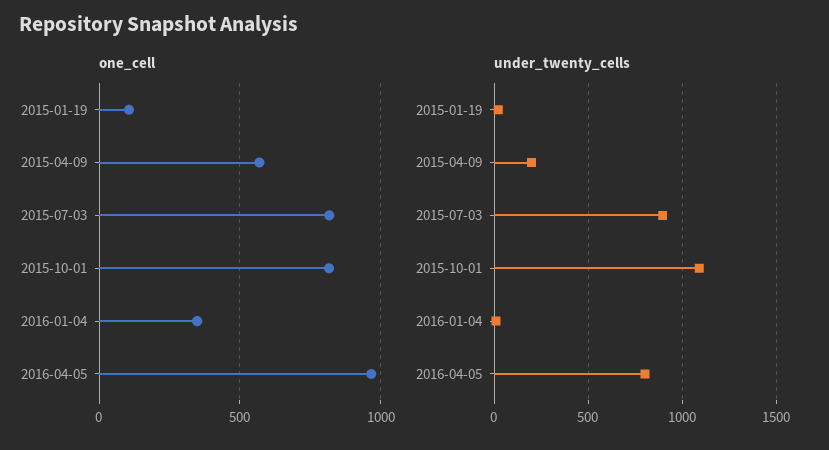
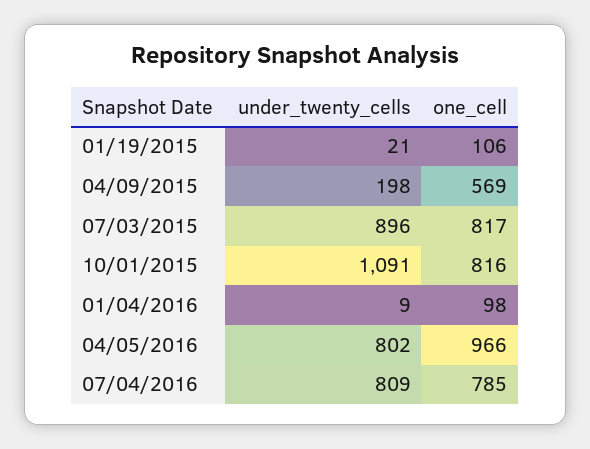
one_cell, 2016-01-04: 350 -> 98
under_twenty_cells, 07/04/2016: none -> 809
one_cell, 07/04/2016: none -> 785

